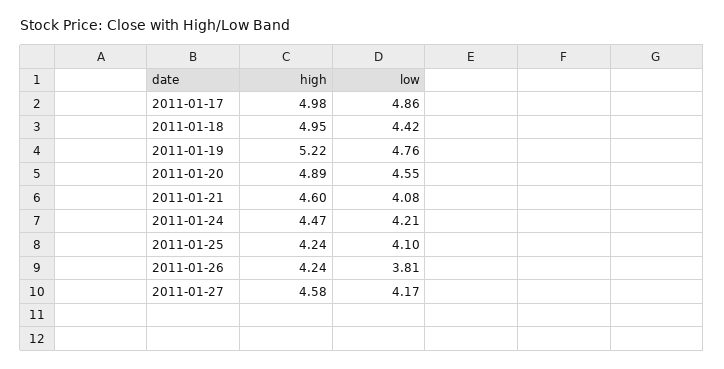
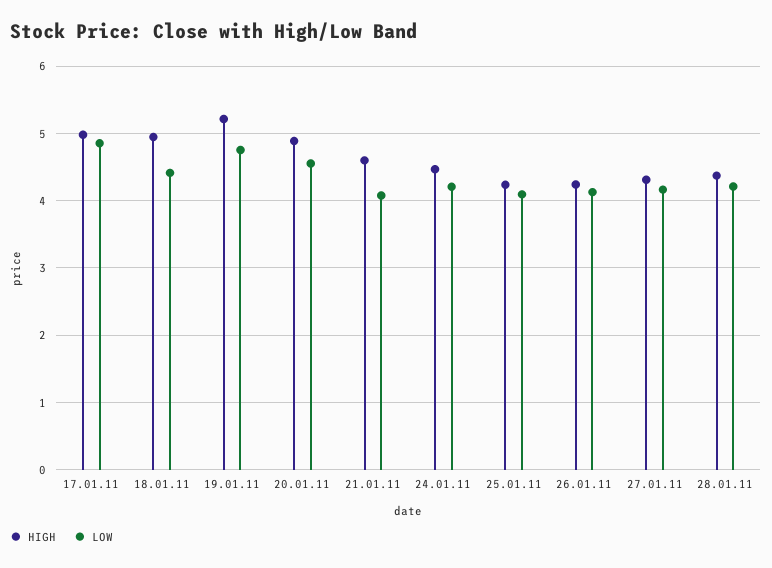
low, 2011-01-26: 3.81 -> 4.1
high, 2011-01-27: 4.58 -> 4.3
high, 28.01.11: none -> 4.4
low, 28.01.11: none -> 4.2

